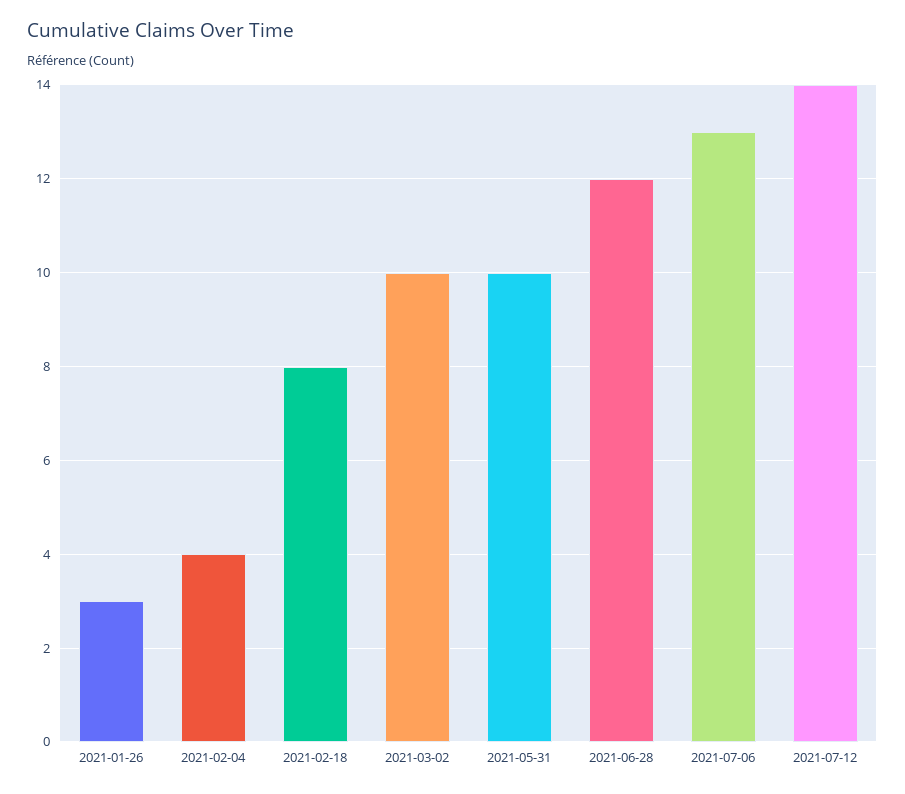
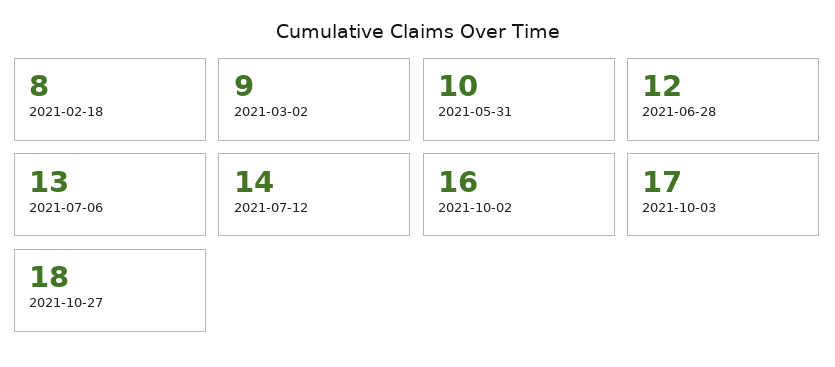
2021-01-26: 3 -> none
2021-02-04: 4 -> none
2021-03-02: 10 -> 9
2021-10-02: none -> 16
2021-10-03: none -> 17
2021-10-27: none -> 18

